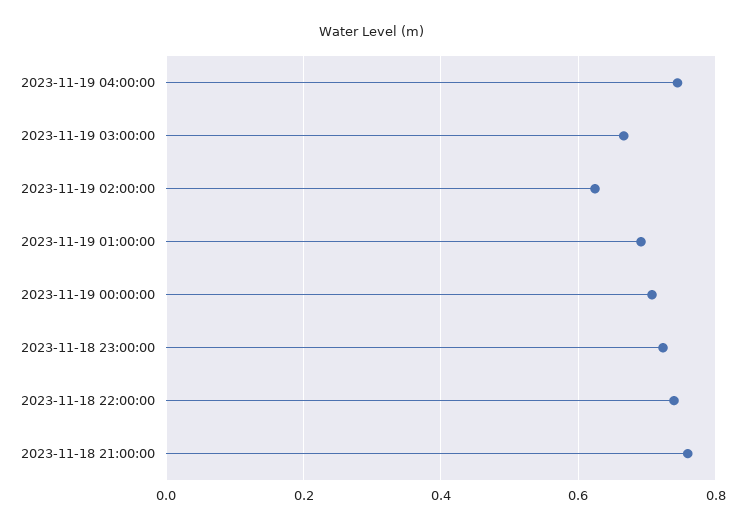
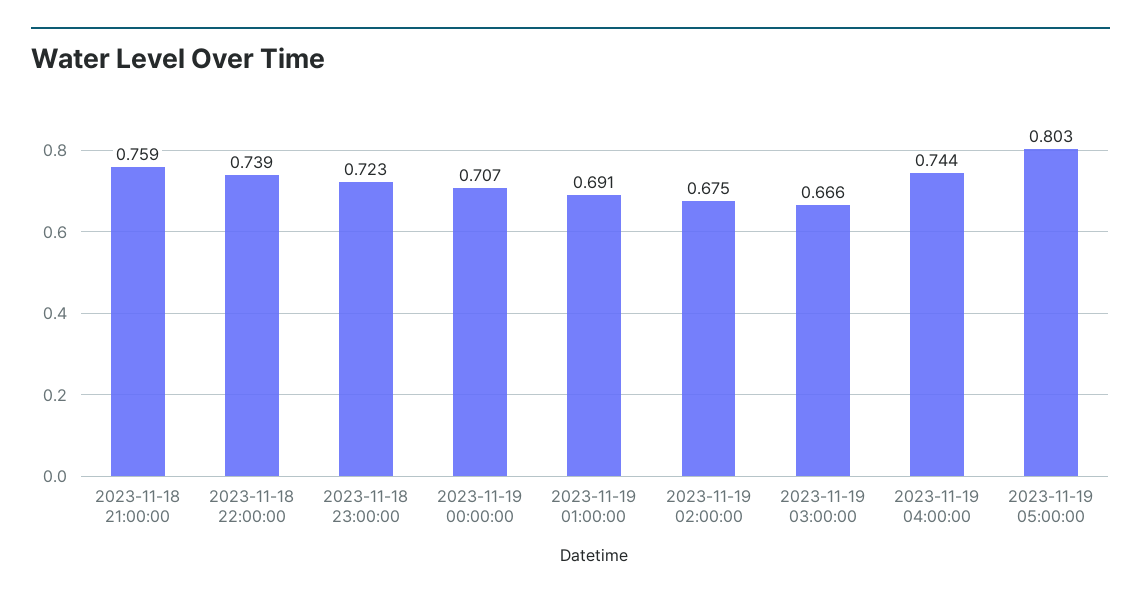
2023-11-19 02:00:00: 0.62 -> 0.675
2023-11-19 05:00:00: none -> 0.803

